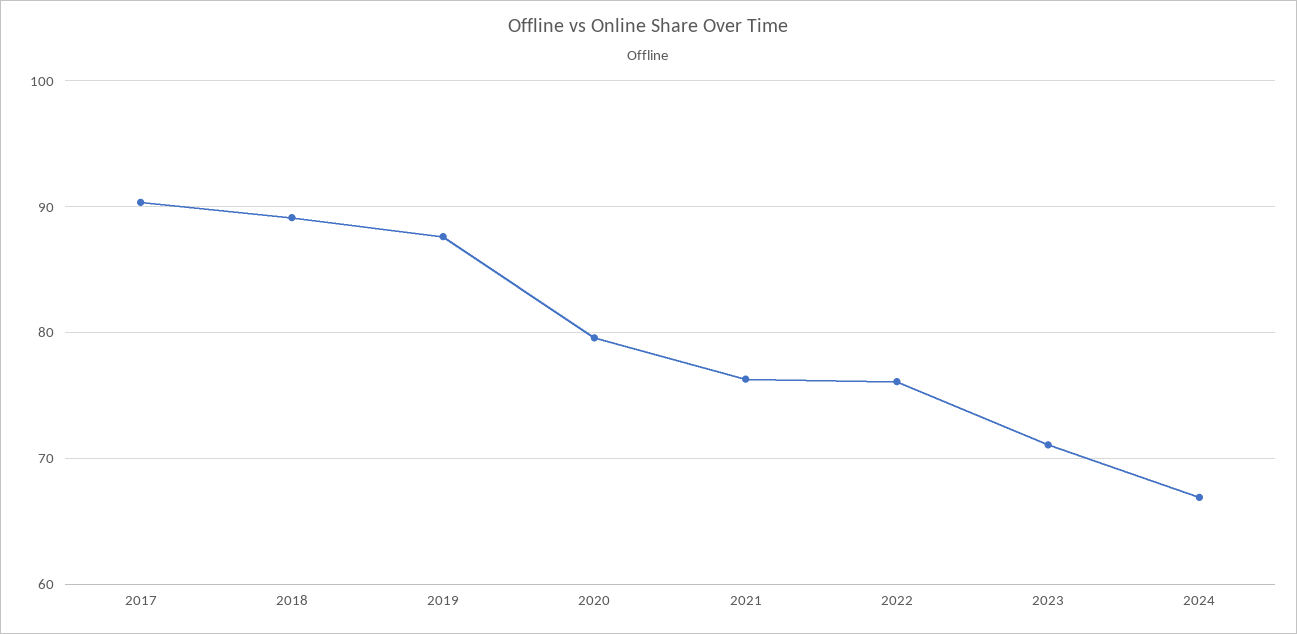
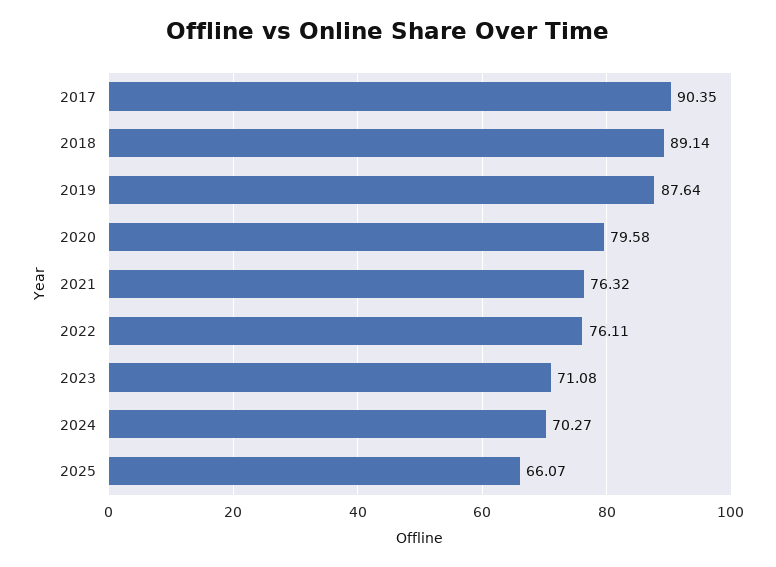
2024: 67 -> 70.27
2025: none -> 66.07

